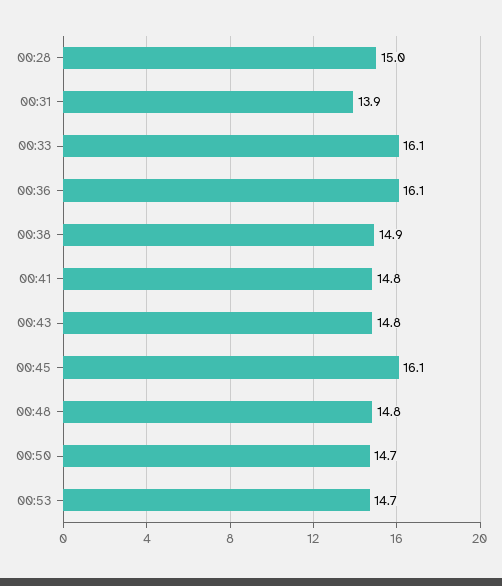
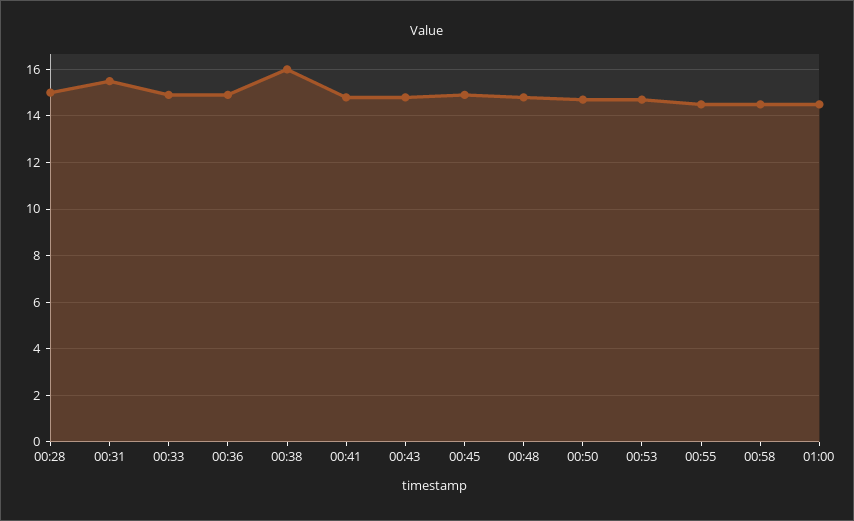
00:31: 13.9 -> 15.5
00:33: 16.1 -> 15
00:36: 16.1 -> 15
00:38: 14.9 -> 16
00:45: 16.1 -> 15
00:55: none -> 14.5
00:58: none -> 14.5
01:00: none -> 14.5

